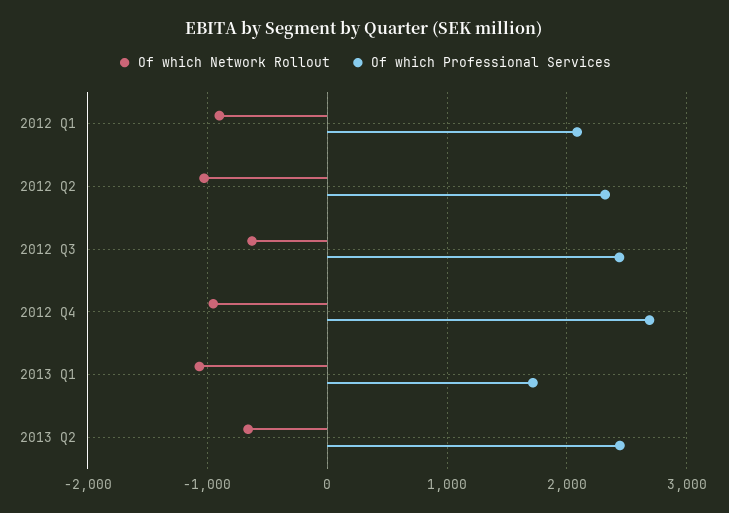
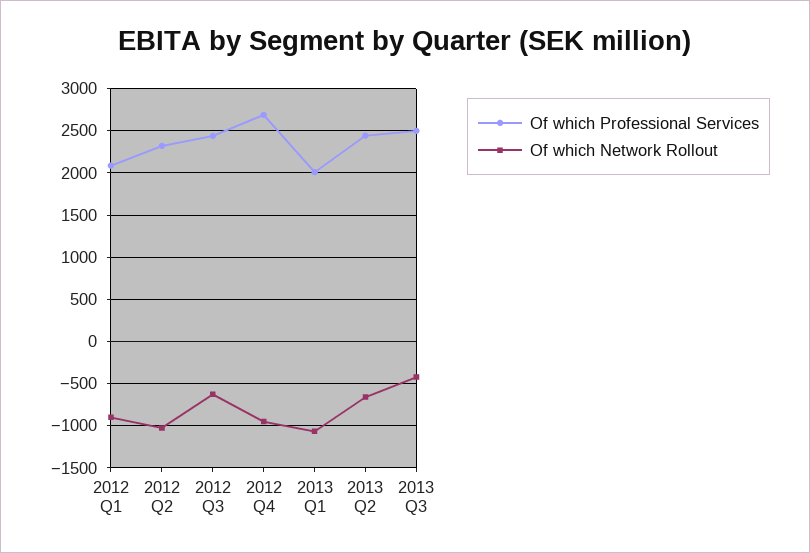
Of which Professional Services, 2013 Q1: 1700 -> 2000
Of which Professional Services, 2013 Q3: none -> 2500
Of which Network Rollout, 2013 Q3: none -> -400

